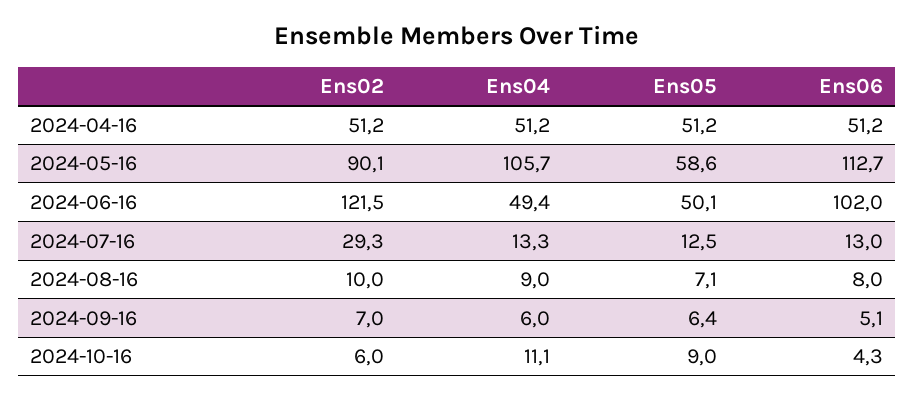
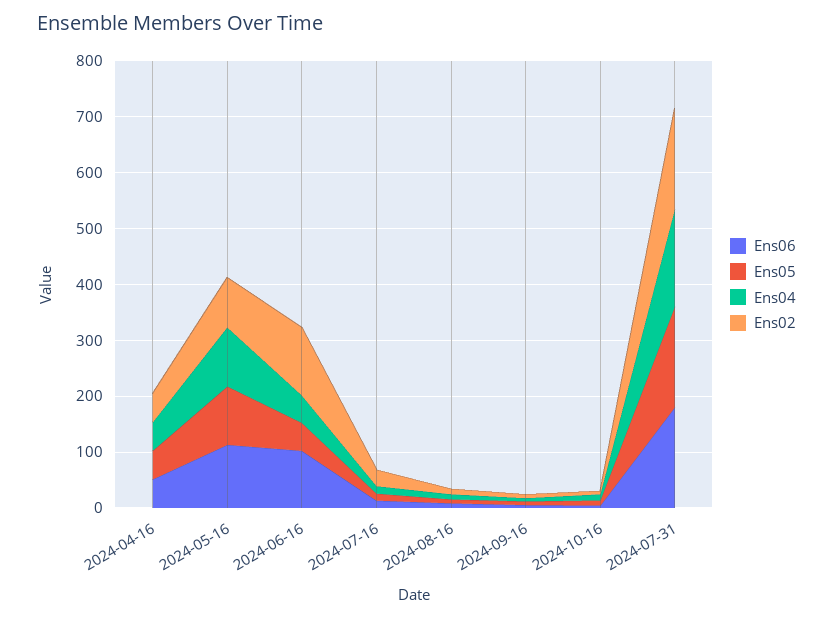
Ens05, 2024-05-16: 58.6 -> 100
Ens06, 2024-07-31: none -> 180
Ens05, 2024-07-31: none -> 180
Ens04, 2024-07-31: none -> 180
Ens02, 2024-07-31: none -> 180

